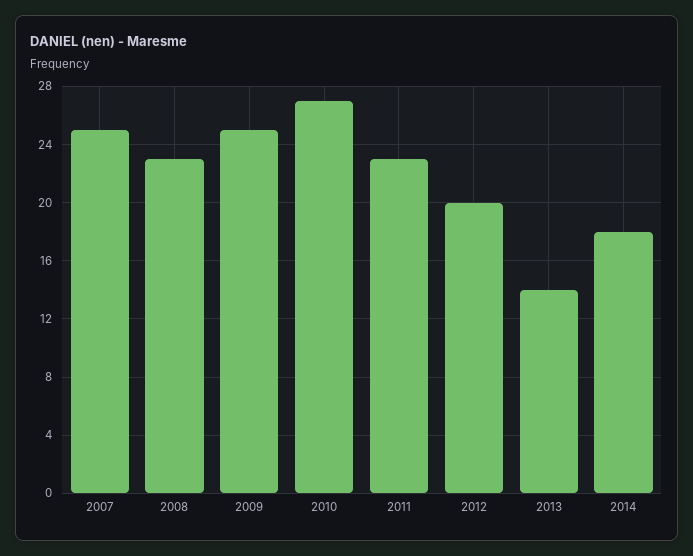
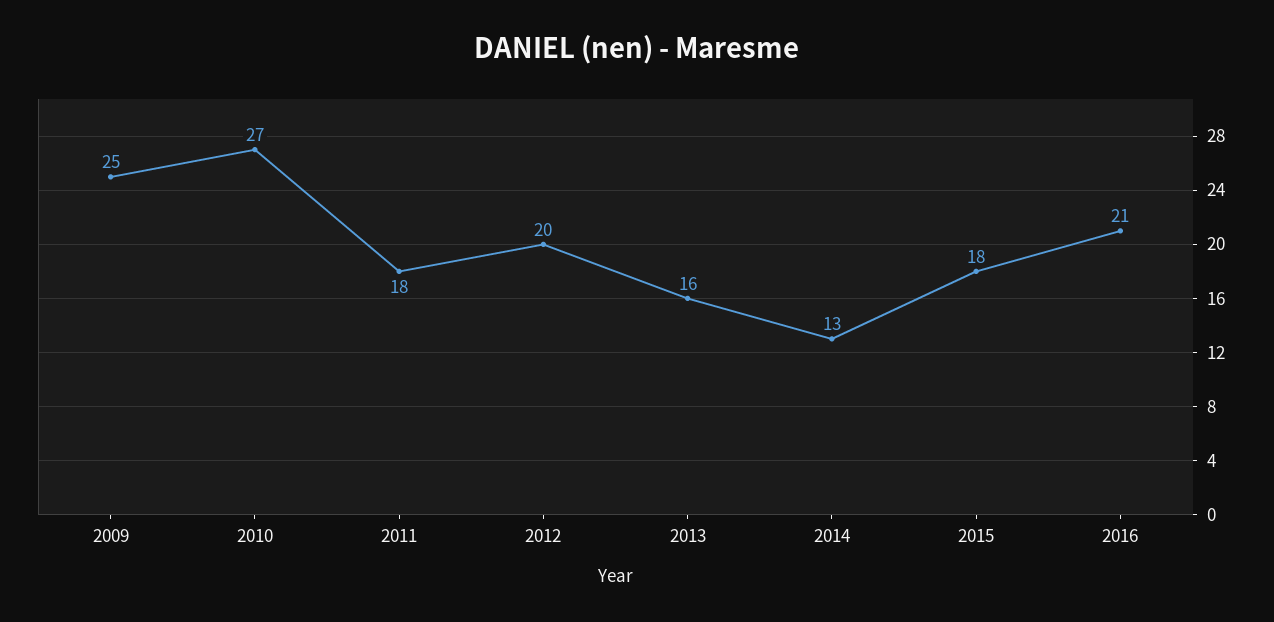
2007: 25 -> none
2008: 23 -> none
2011: 23 -> 18
2013: 14 -> 16
2014: 18 -> 13
2015: none -> 18
2016: none -> 21

